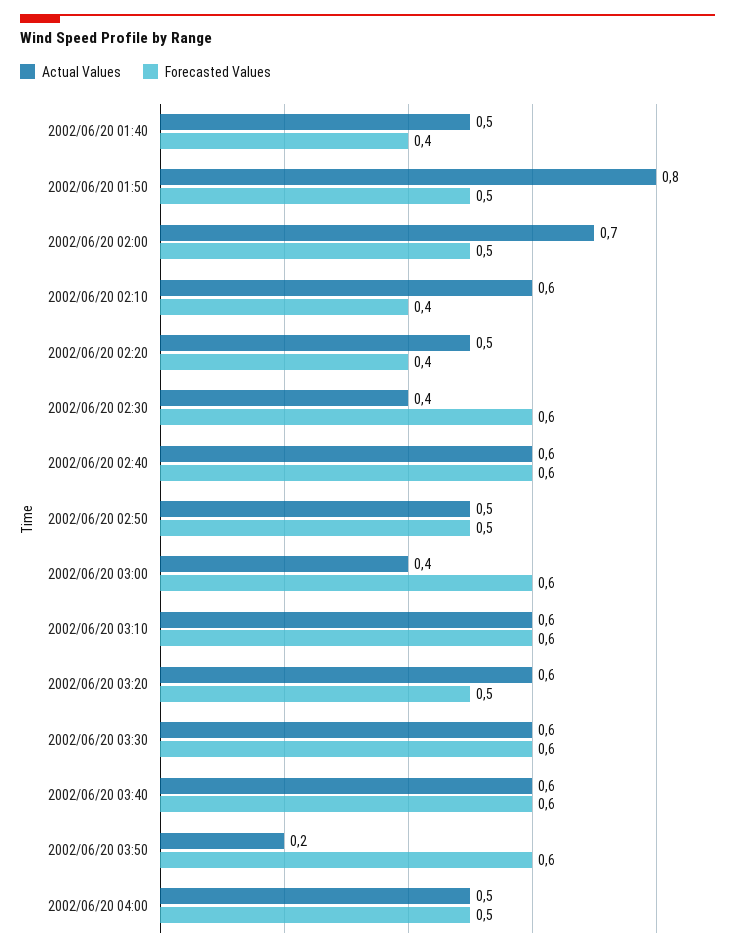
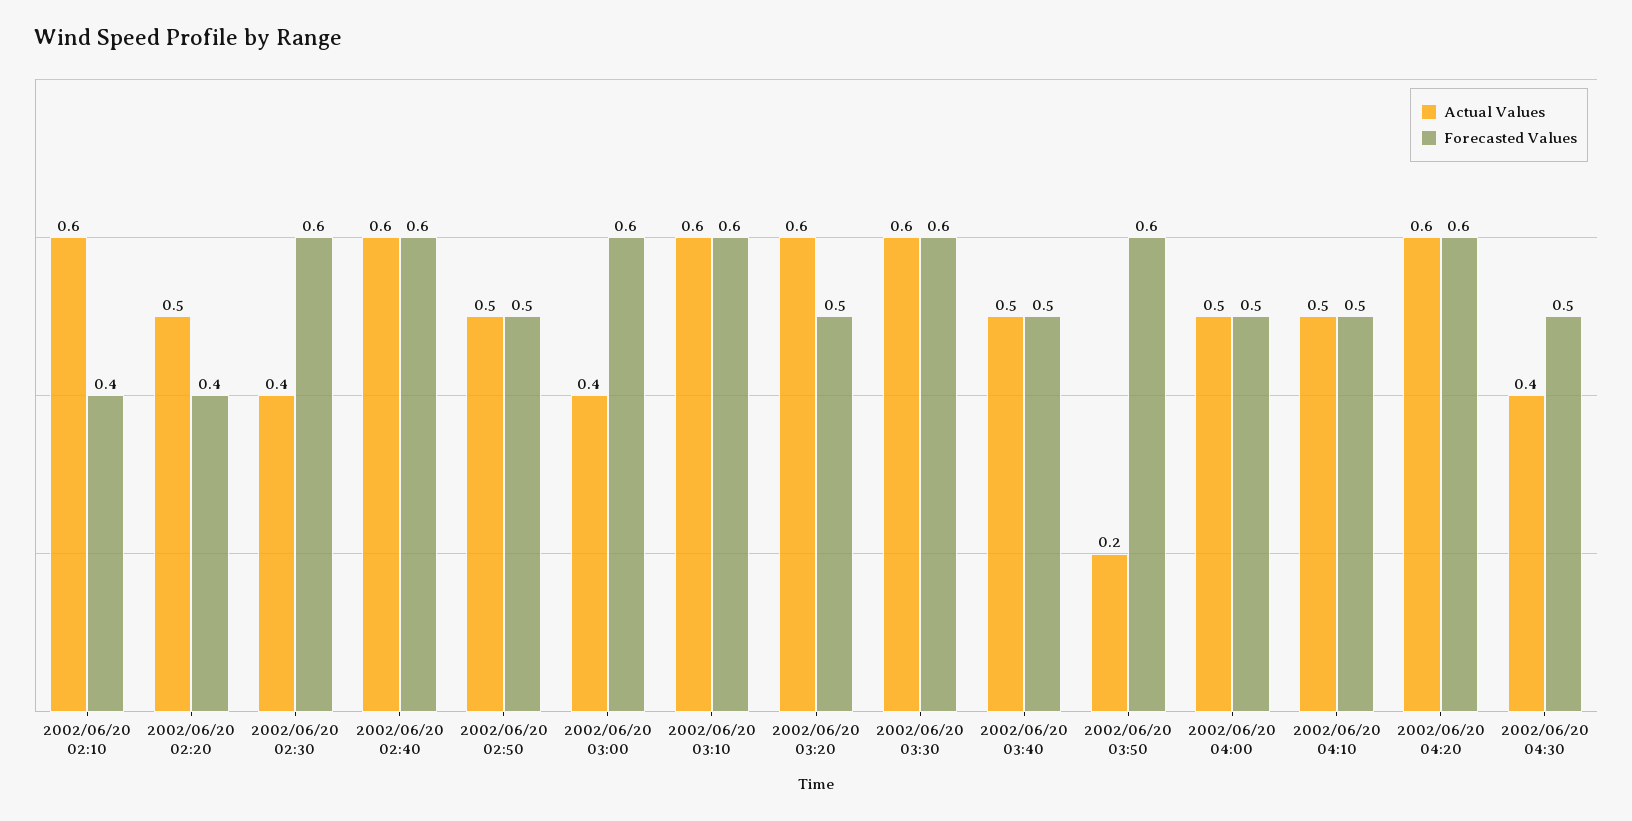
Actual Values, 2002/06/20 01:40: 0.5 -> none
Forecasted Values, 2002/06/20 01:40: 0.4 -> none
Actual Values, 2002/06/20 01:50: 0.8 -> none
Forecasted Values, 2002/06/20 01:50: 0.5 -> none
Actual Values, 2002/06/20 02:00: 0.7 -> none
Forecasted Values, 2002/06/20 02:00: 0.5 -> none
Actual Values, 2002/06/20 03:40: 0.6 -> 0.5
Forecasted Values, 2002/06/20 03:40: 0.6 -> 0.5
Actual Values, 2002/06/20 04:10: none -> 0.5
Forecasted Values, 2002/06/20 04:10: none -> 0.5
Actual Values, 2002/06/20 04:20: none -> 0.6
Forecasted Values, 2002/06/20 04:20: none -> 0.6
Actual Values, 2002/06/20 04:30: none -> 0.4
Forecasted Values, 2002/06/20 04:30: none -> 0.5

